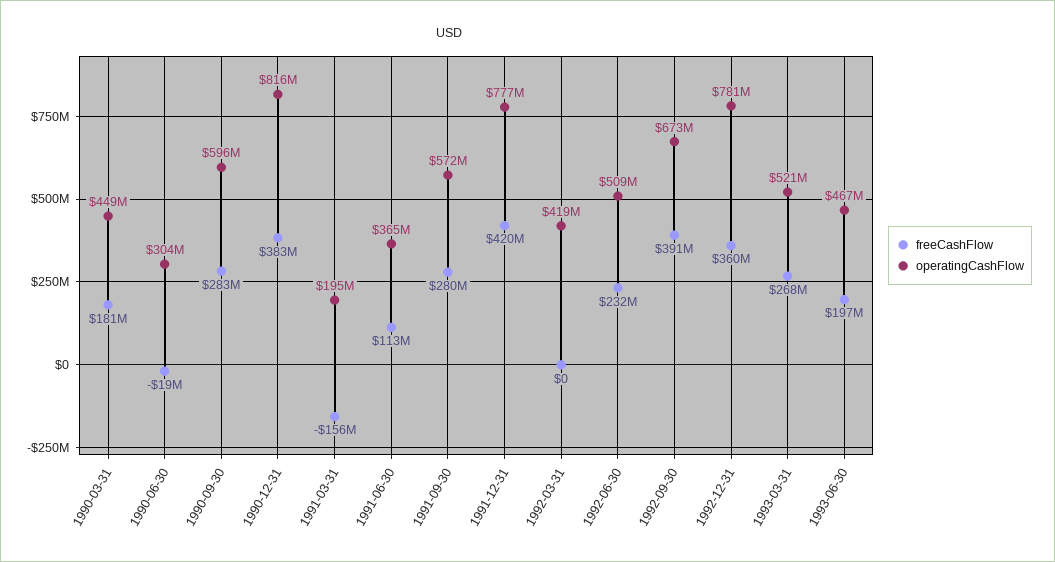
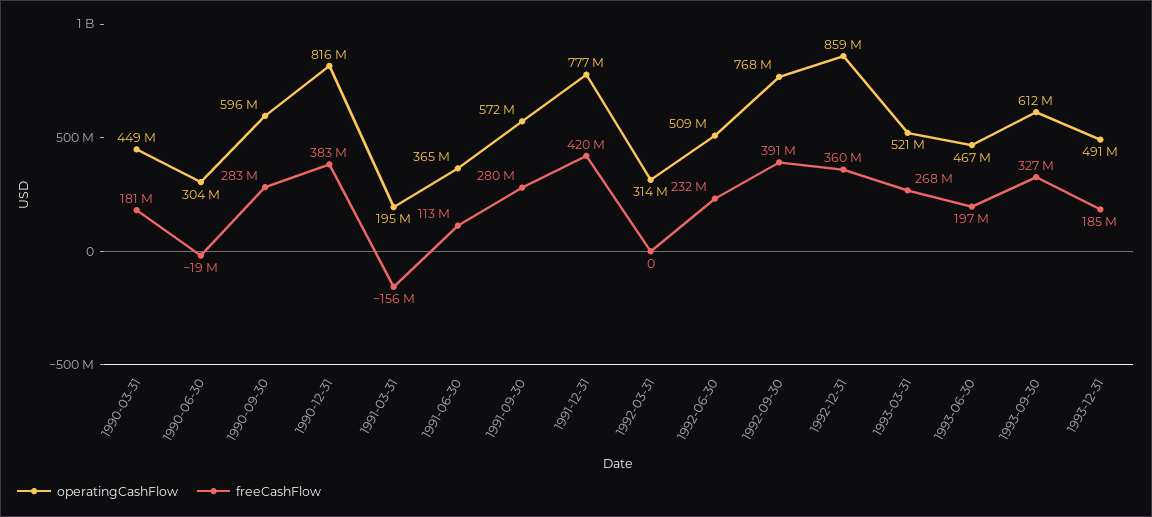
operatingCashFlow, 1992-03-31: 419000000 -> 314000000
operatingCashFlow, 1992-09-30: 673000000 -> 768000000
operatingCashFlow, 1992-12-31: 781000000 -> 859000000
operatingCashFlow, 1993-09-30: none -> 612000000
freeCashFlow, 1993-09-30: none -> 327000000
operatingCashFlow, 1993-12-31: none -> 491000000
freeCashFlow, 1993-12-31: none -> 185000000

